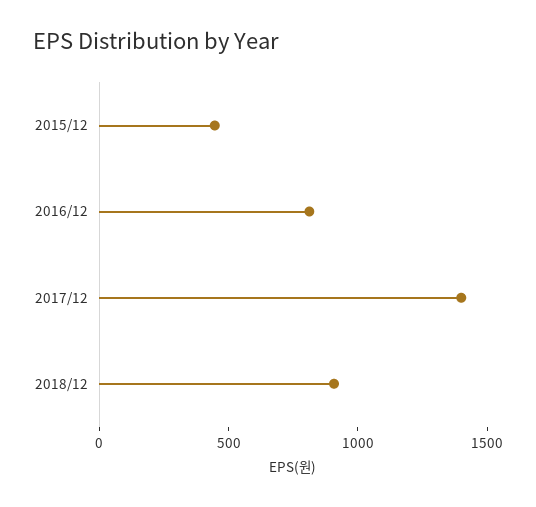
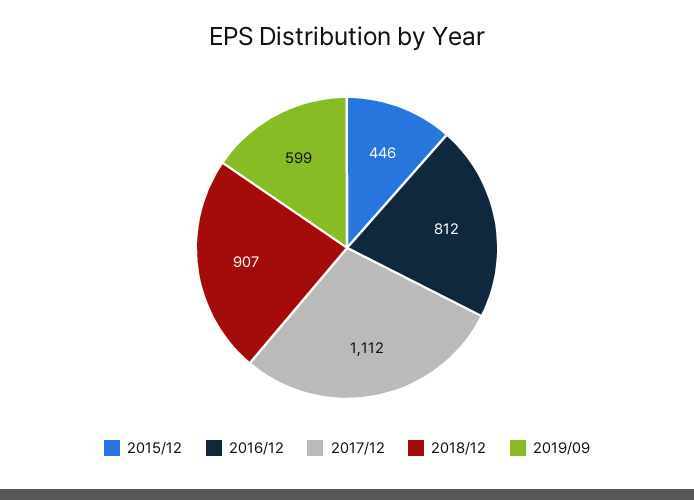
2017/12: 1400 -> 1112
2019/09: none -> 599

